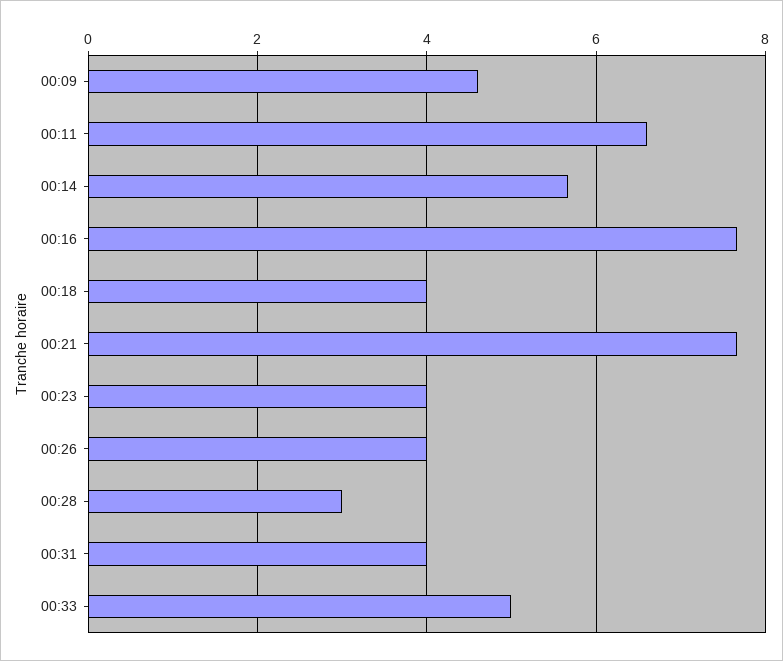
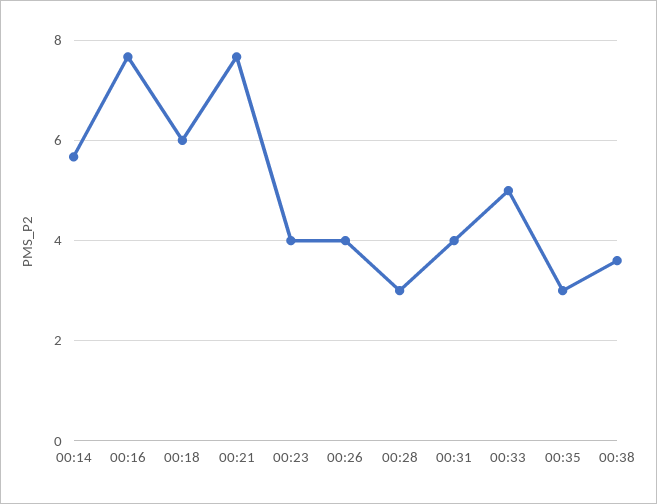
00:09: 4.6 -> none
00:11: 6.6 -> none
00:18: 4 -> 6
00:35: none -> 3
00:38: none -> 3.6

